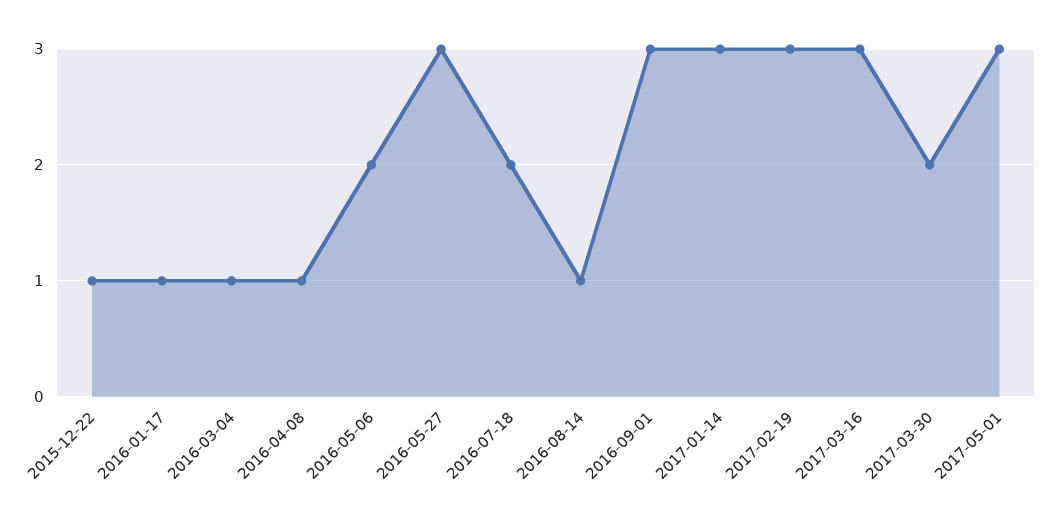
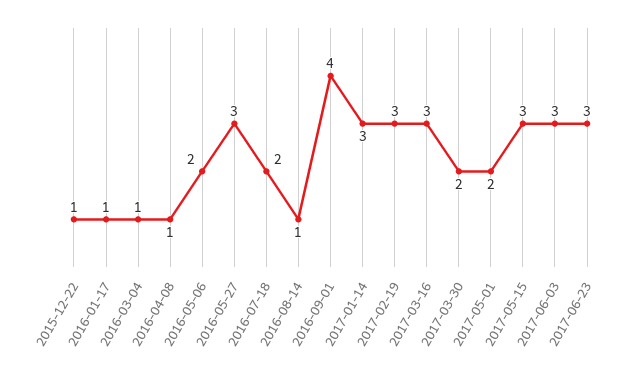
2016-09-01: 3 -> 4
2017-05-01: 3 -> 2
2017-05-15: none -> 3
2017-06-03: none -> 3
2017-06-23: none -> 3

